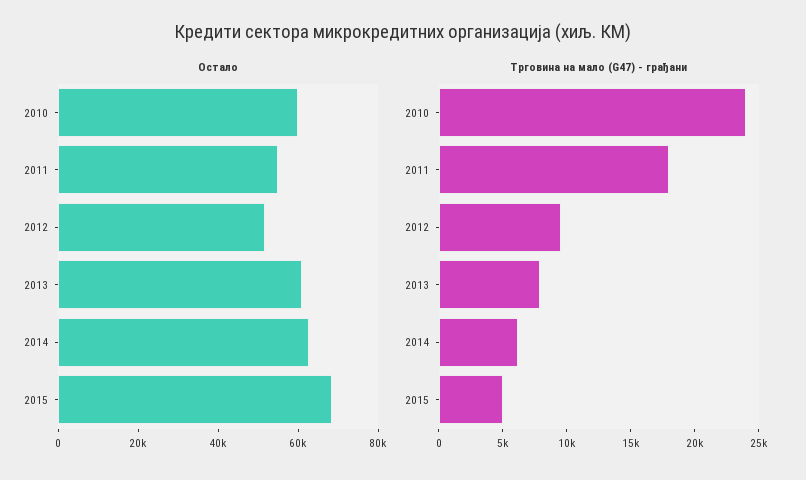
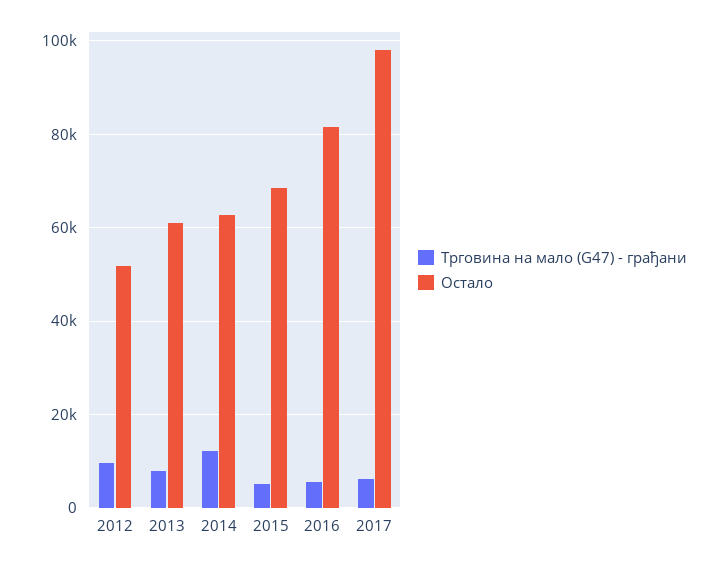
Остало, 2010: 60000 -> none
Остало, 2011: 55000 -> none
Трговина на мало (G47) - грађани, 2010: 24000 -> none
Трговина на мало (G47) - грађани, 2011: 18000 -> none
Трговина на мало (G47) - грађани, 2014: 6000 -> 12000
Трговина на мало (G47) - грађани, 2016: none -> 6000
Остало, 2016: none -> 82000
Трговина на мало (G47) - грађани, 2017: none -> 6000
Остало, 2017: none -> 98000

